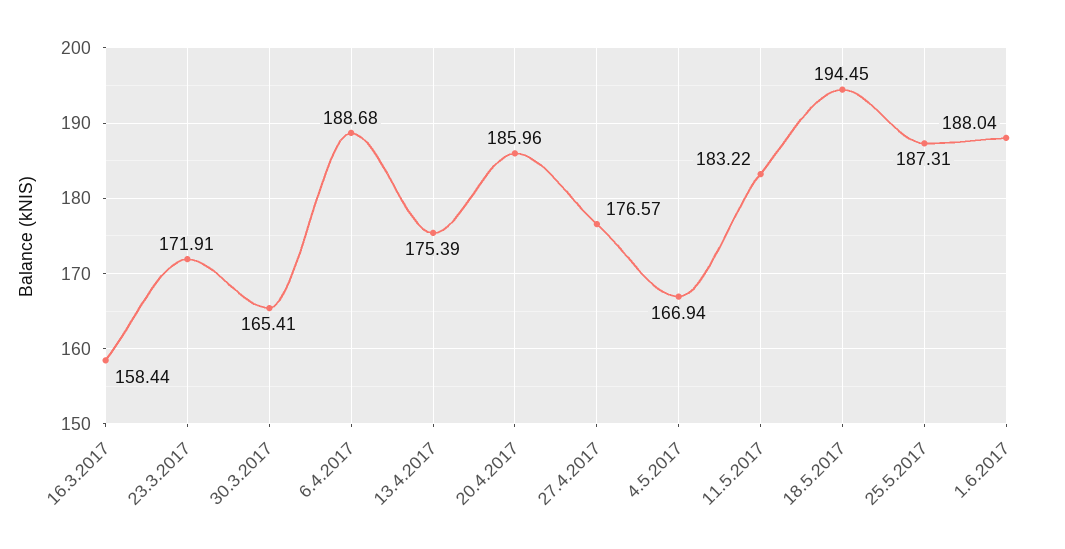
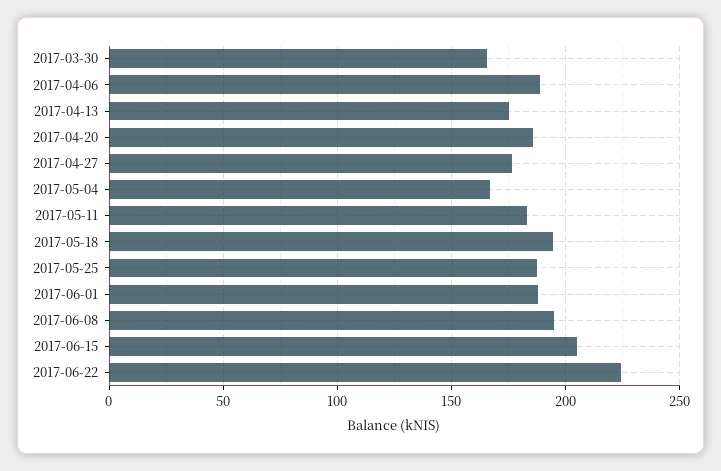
16.3.2017: 158.44 -> none
23.3.2017: 171.91 -> none
2017-06-08: none -> 195
2017-06-15: none -> 205
2017-06-22: none -> 225

